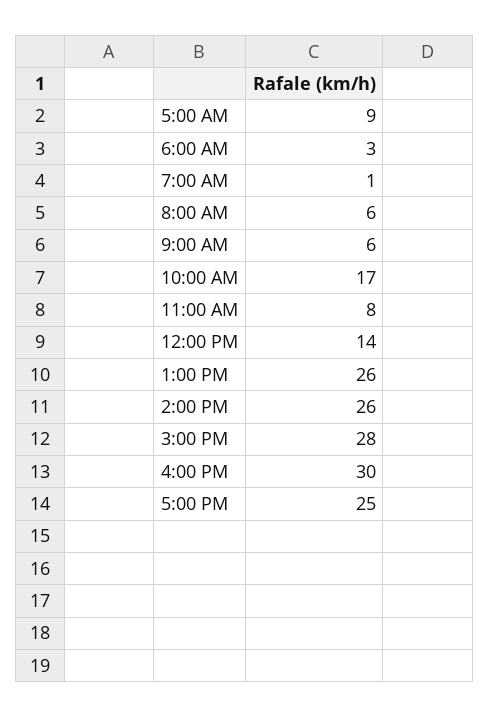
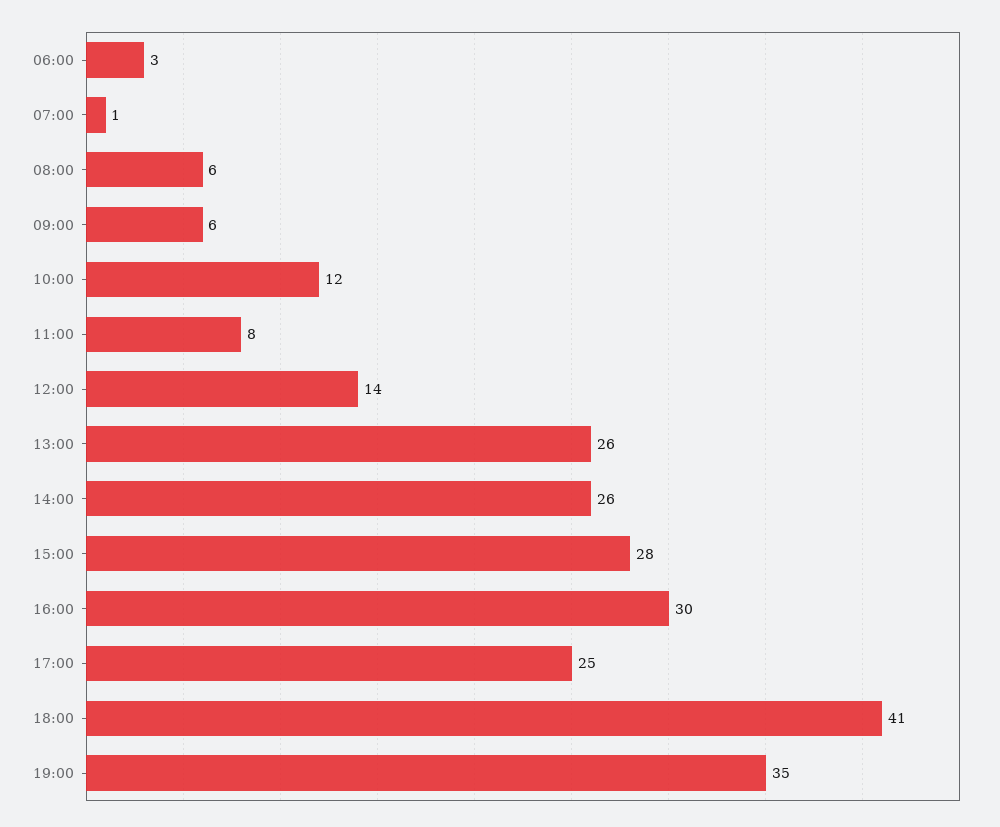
5:00 AM: 9 -> none
10:00 AM: 17 -> 12
18:00: none -> 41
19:00: none -> 35

